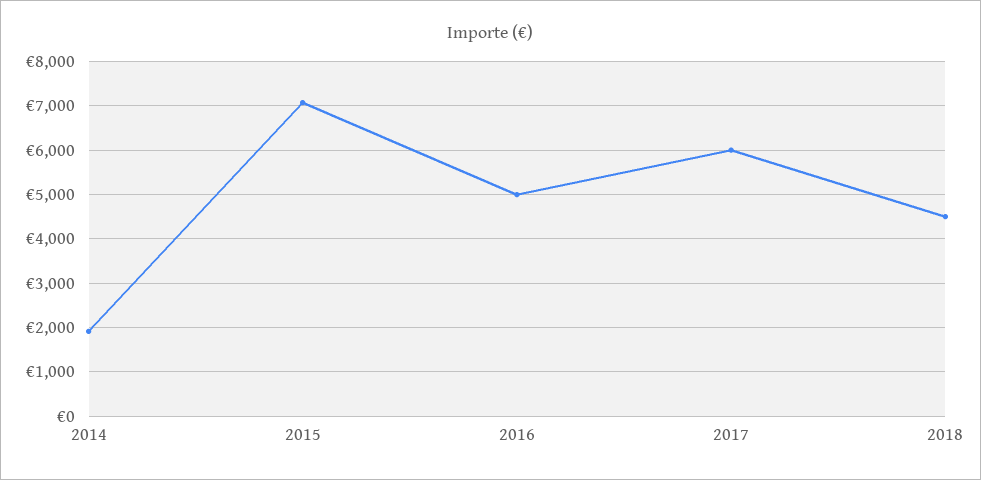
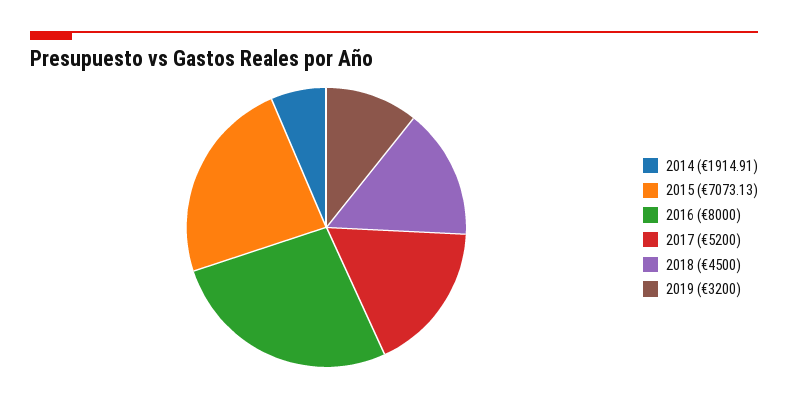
2016: 5000 -> 8000
2017: 6000 -> 5200
2019: none -> 3200

